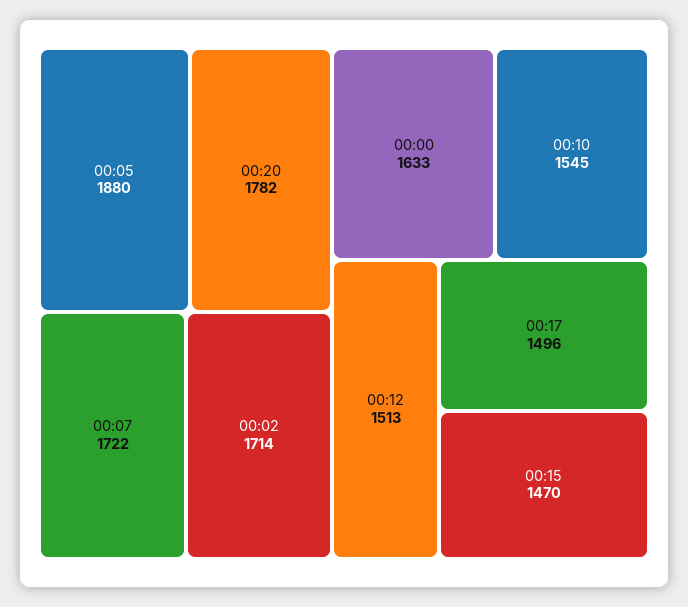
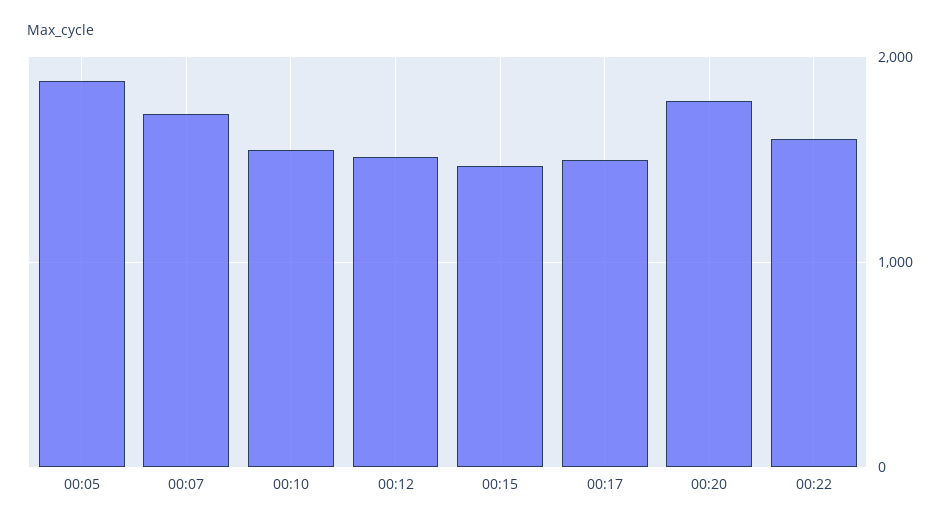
00:02: 1714 -> none
00:00: 1633 -> none
00:22: none -> 1600

